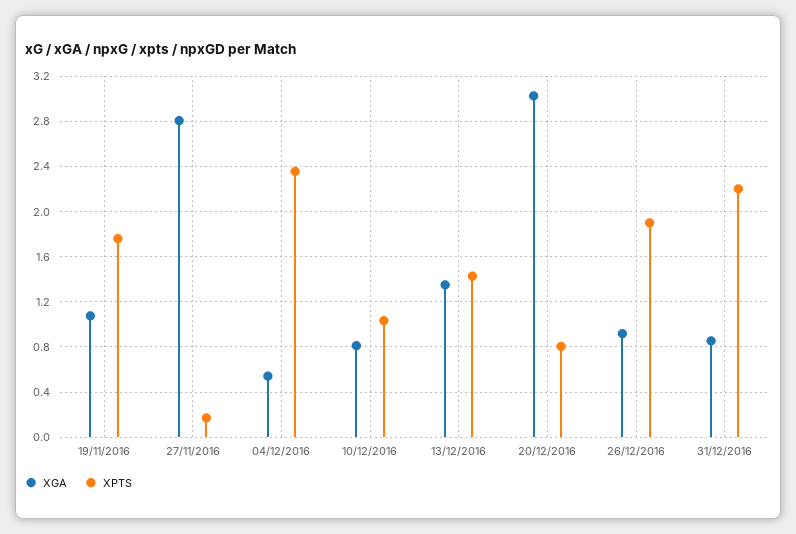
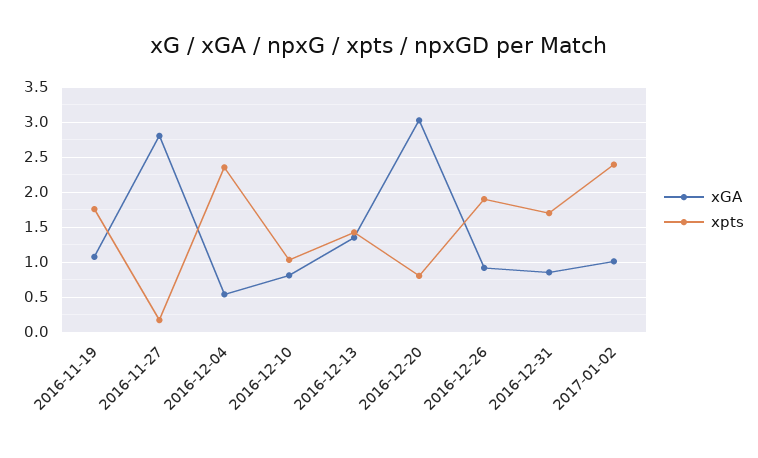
XPTS, 31/12/2016: 2.2 -> 1.7
XGA, 2017-01-02: none -> 1
XPTS, 2017-01-02: none -> 2.4

